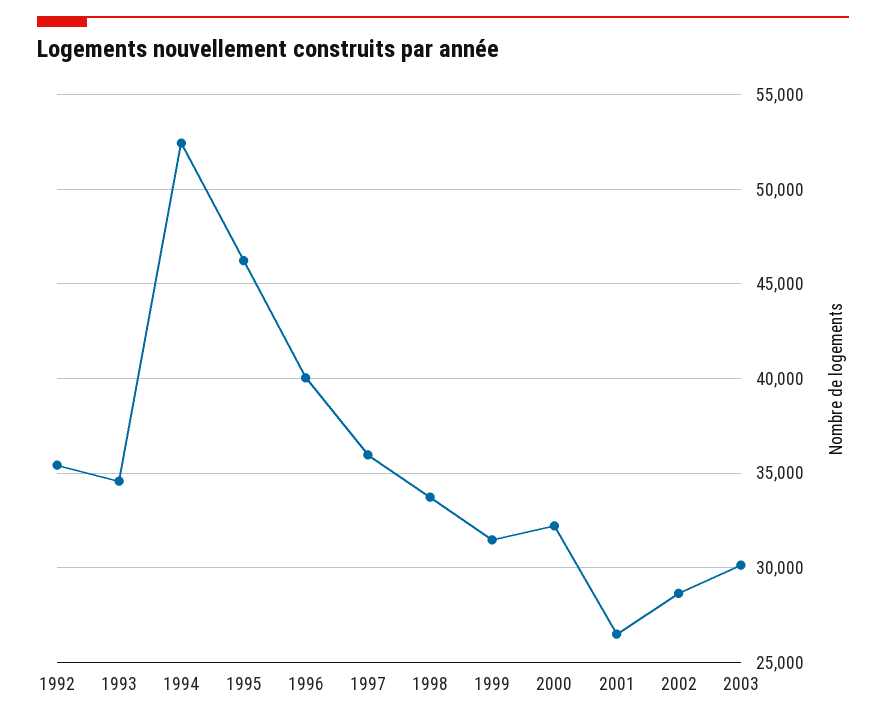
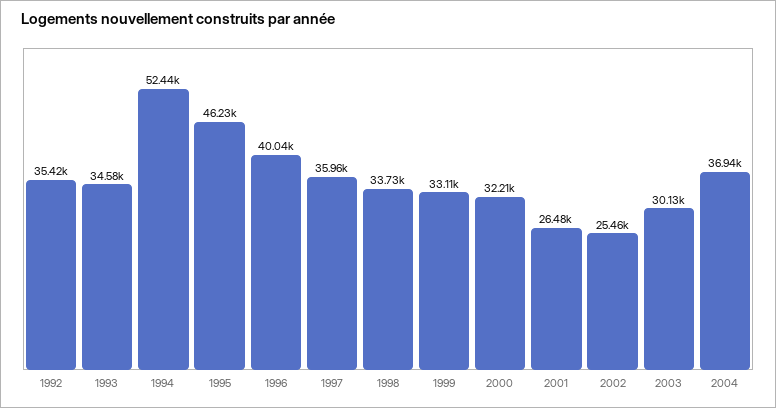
1999: 31500 -> 33110
2002: 28500 -> 25460
2004: none -> 36940

